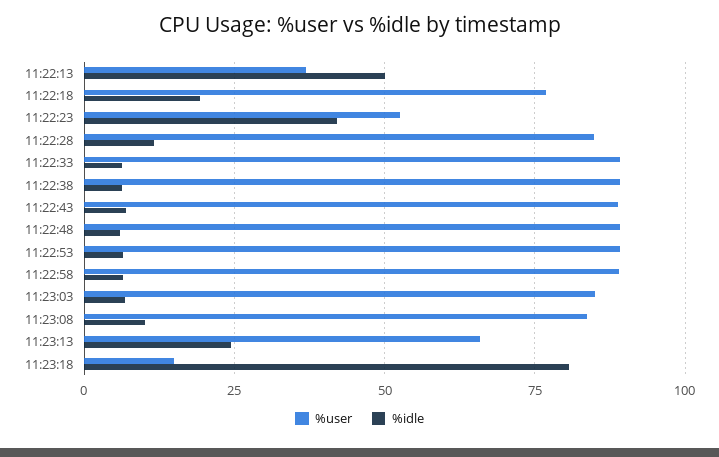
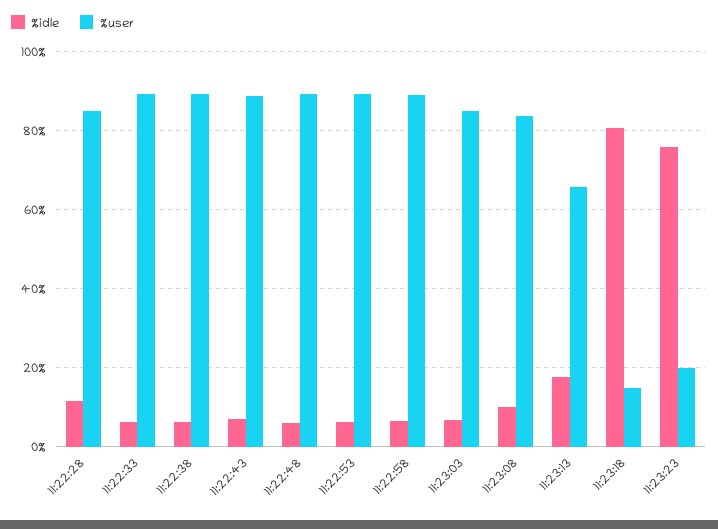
%user, 11:22:13: 37.5 -> none
%idle, 11:22:13: 50 -> none
%user, 11:22:18: 77.5 -> none
%idle, 11:22:18: 20 -> none
%user, 11:22:23: 52.5 -> none
%idle, 11:22:23: 42.5 -> none
%idle, 11:23:13: 25 -> 18
%idle, 11:23:23: none -> 76
%user, 11:23:23: none -> 20

